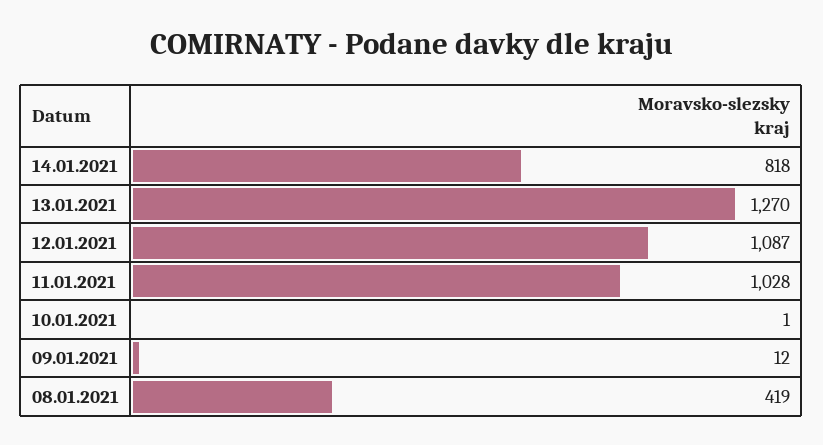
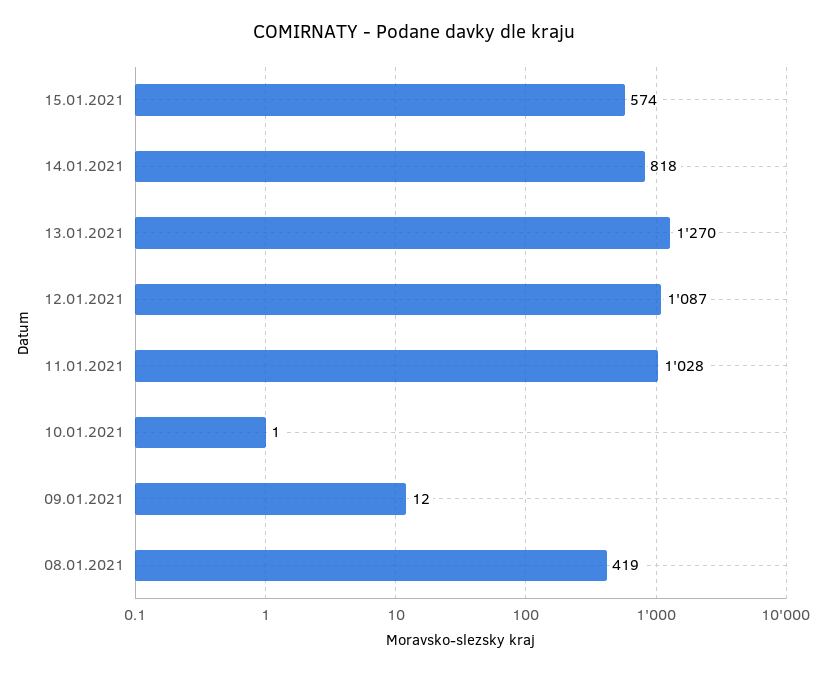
15.01.2021: none -> 574

